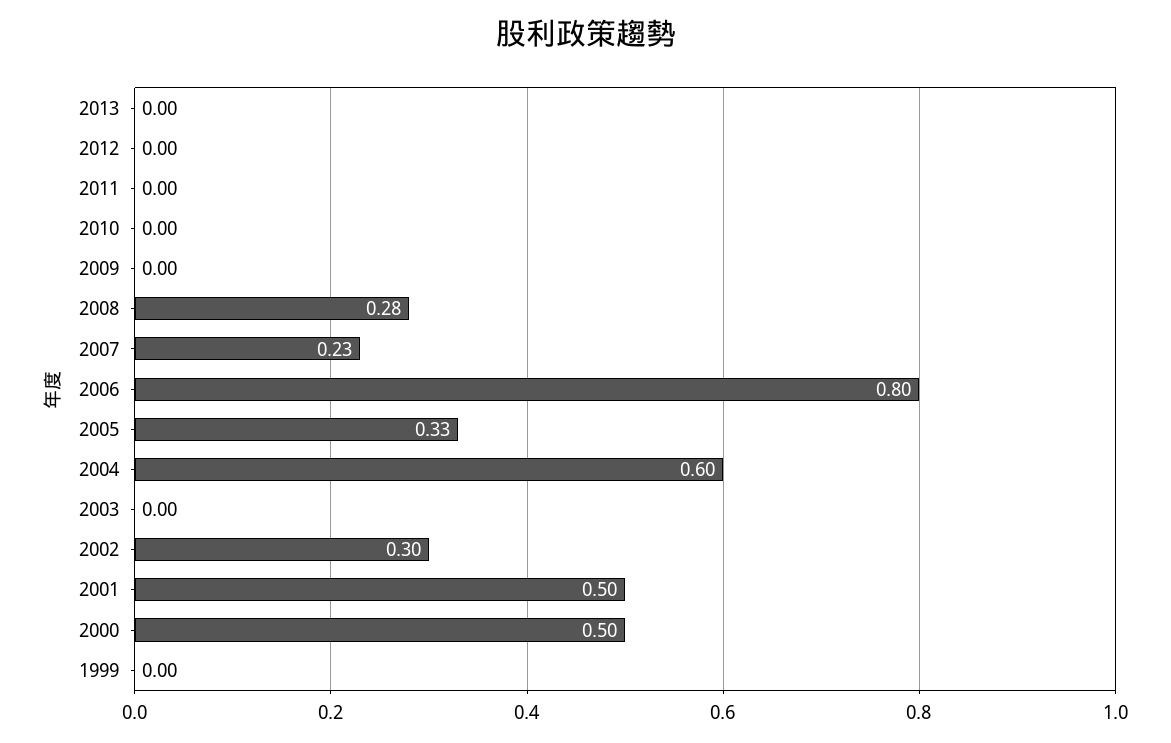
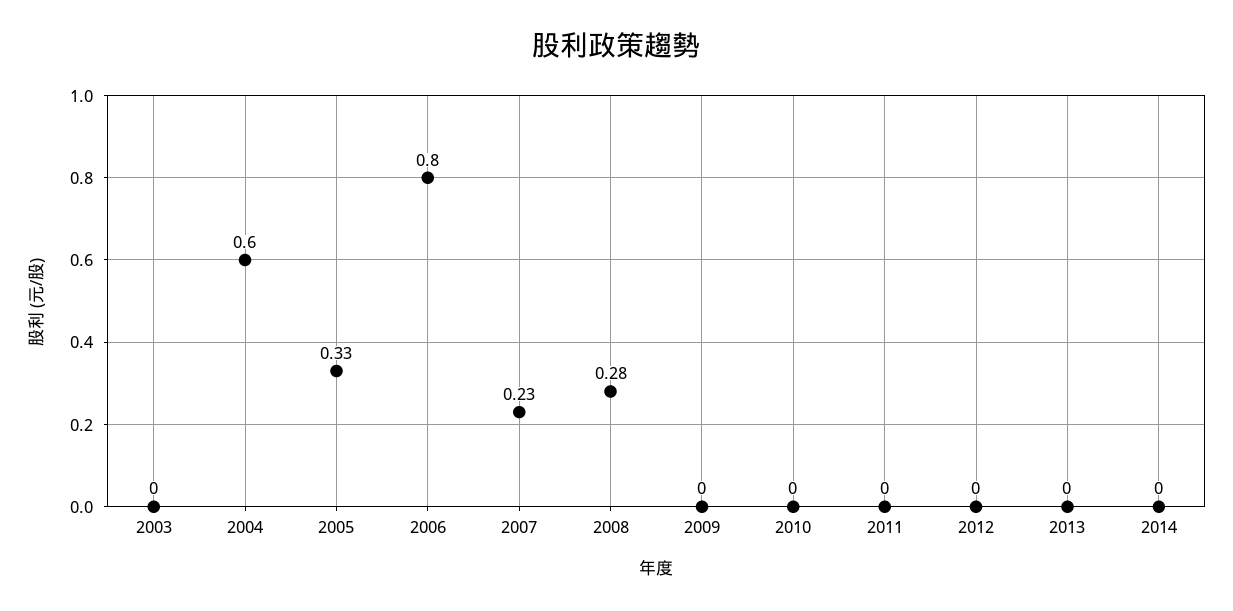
2002: 0.3 -> none
2001: 0.5 -> none
2000: 0.5 -> none
1999: 0 -> none
2014: none -> 0

